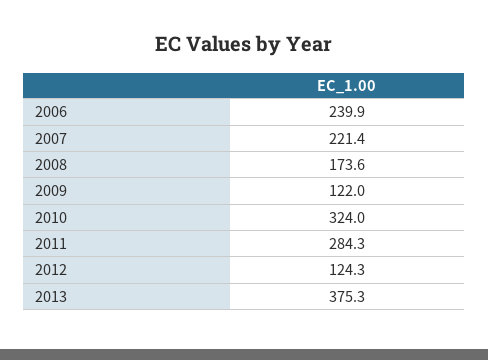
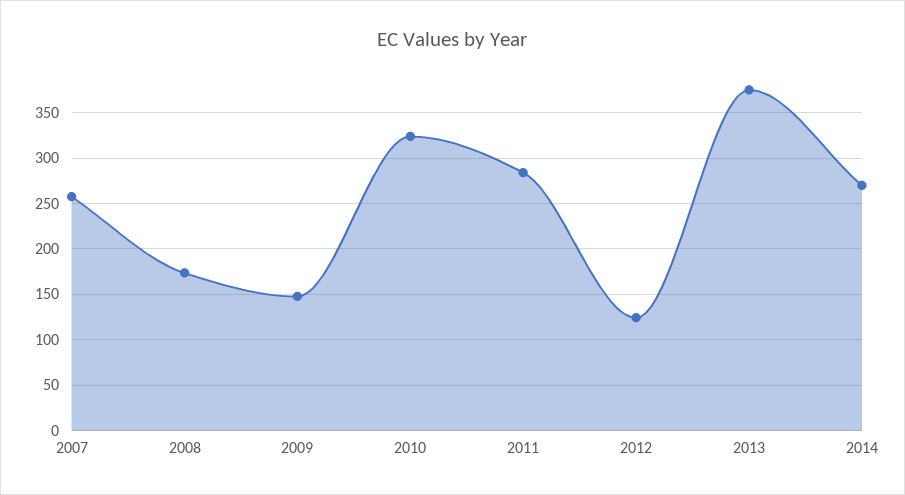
2006: 239.9 -> none
2007: 221.4 -> 260
2009: 122 -> 150
2014: none -> 270

